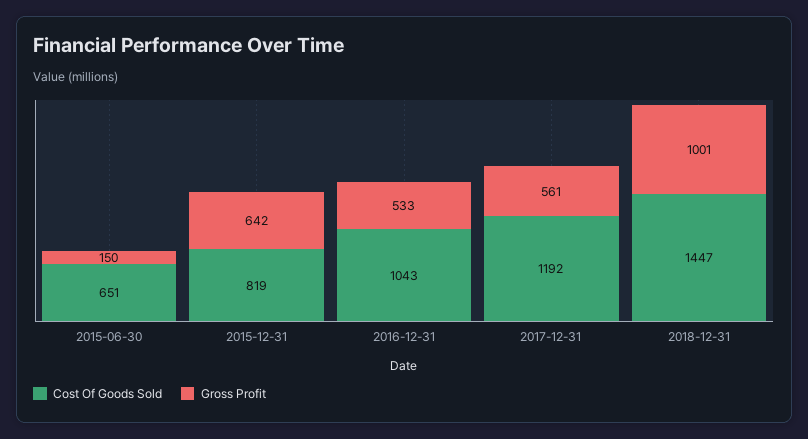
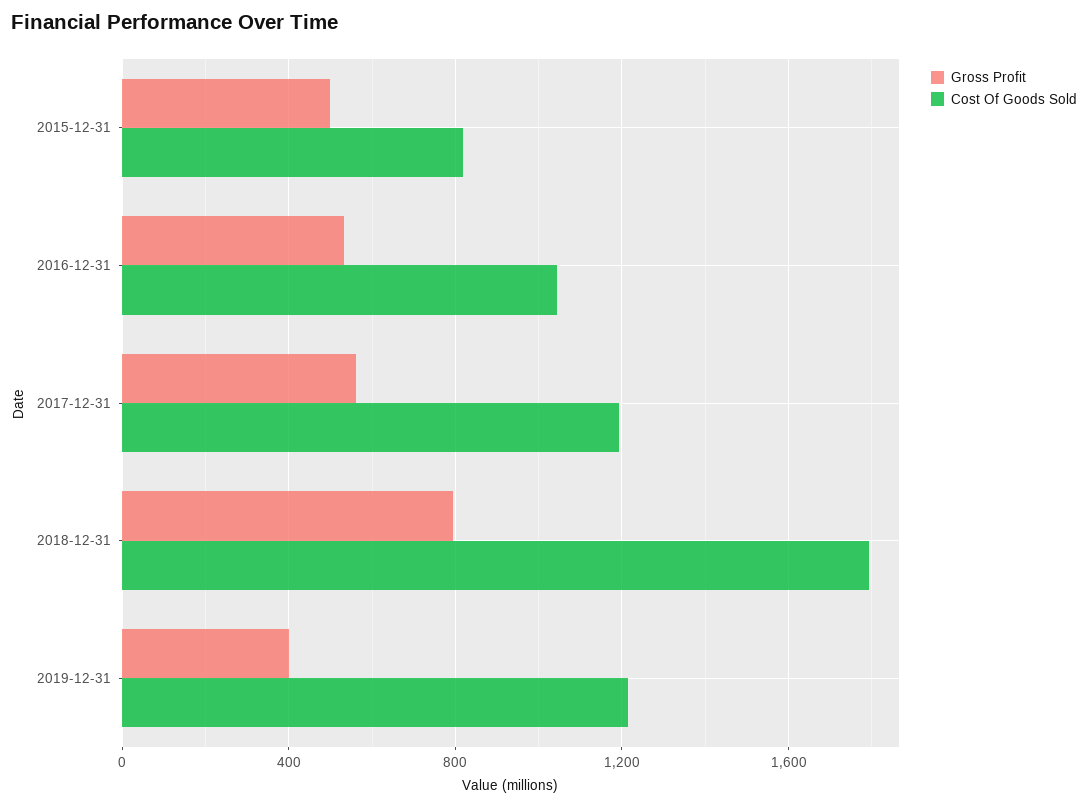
Cost Of Goods Sold, 2015-06-30: 651 -> none
Gross Profit, 2015-06-30: 150 -> none
Gross Profit, 2015-12-31: 642 -> 500
Cost Of Goods Sold, 2018-12-31: 1447 -> 1800
Gross Profit, 2018-12-31: 1001 -> 800
Gross Profit, 2019-12-31: none -> 400
Cost Of Goods Sold, 2019-12-31: none -> 1200

